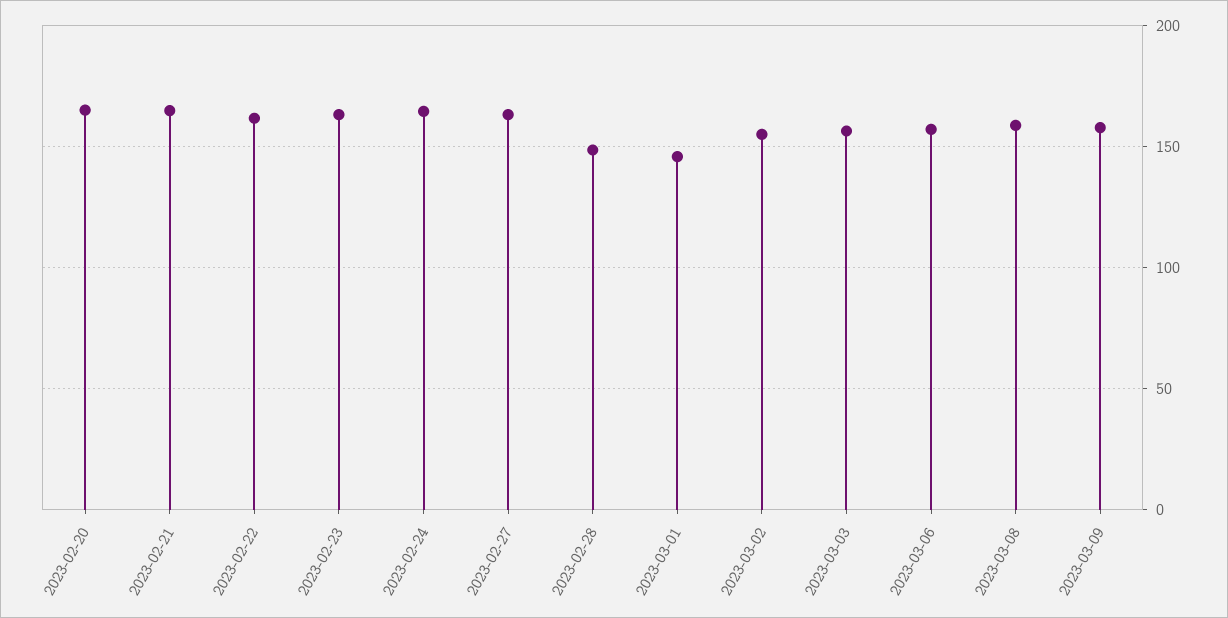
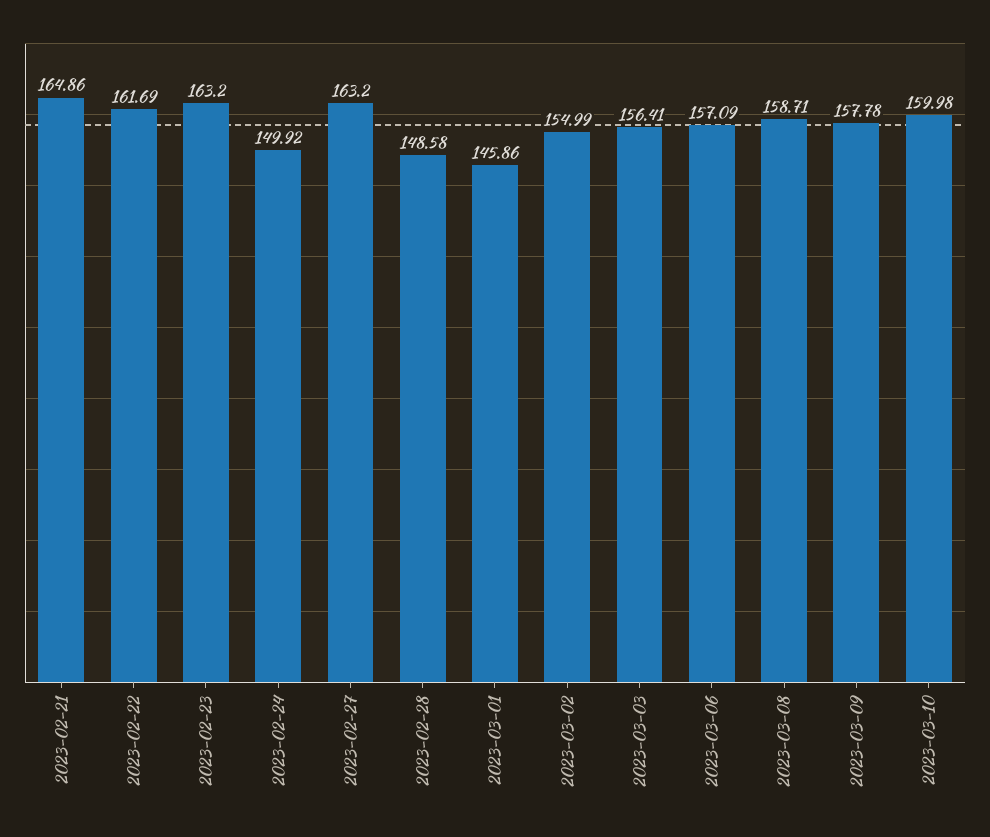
2023-02-20: 165 -> none
2023-02-24: 165 -> 149.92
2023-03-10: none -> 159.98

